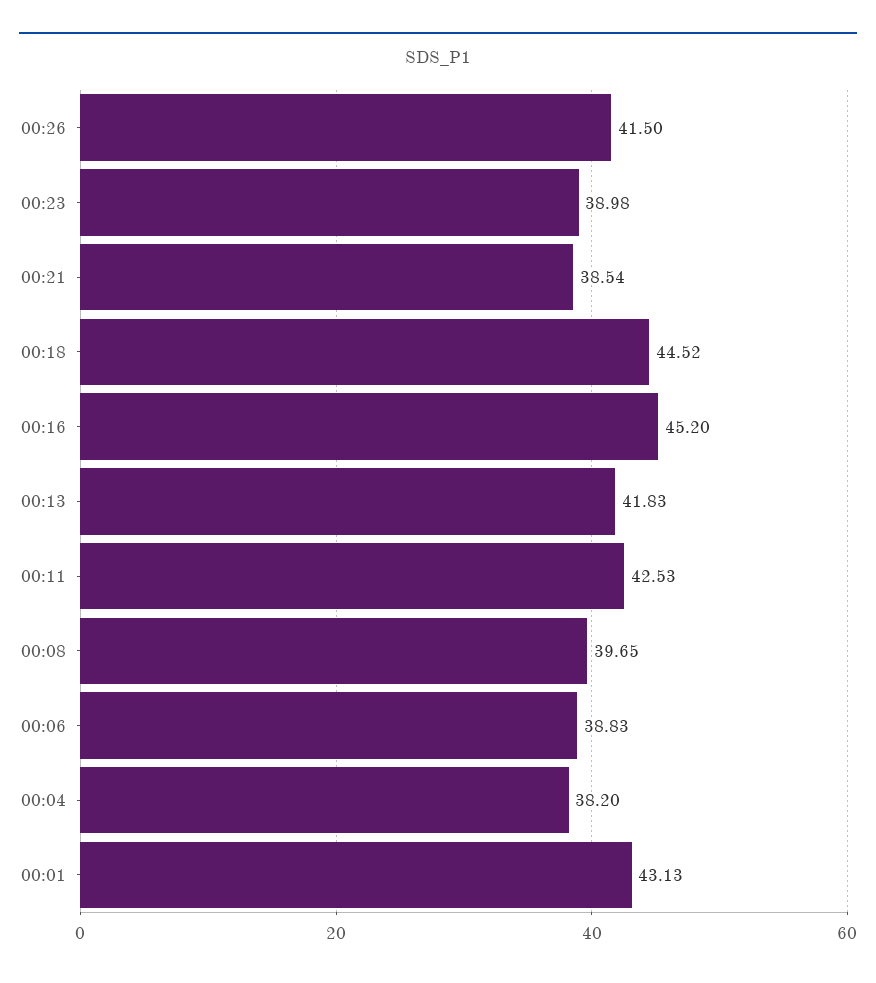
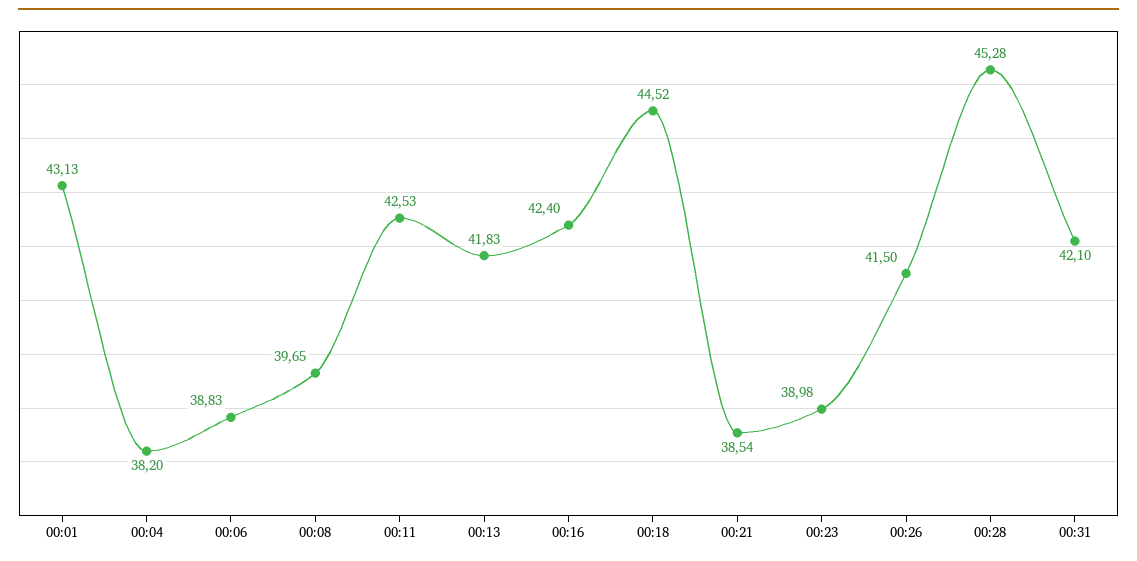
00:16: 45.2 -> 42.4
00:28: none -> 45.28
00:31: none -> 42.1

